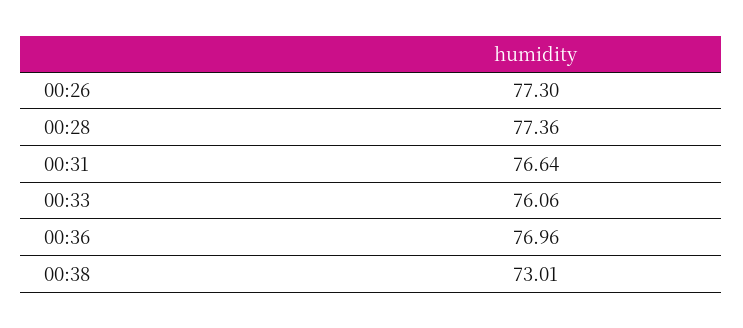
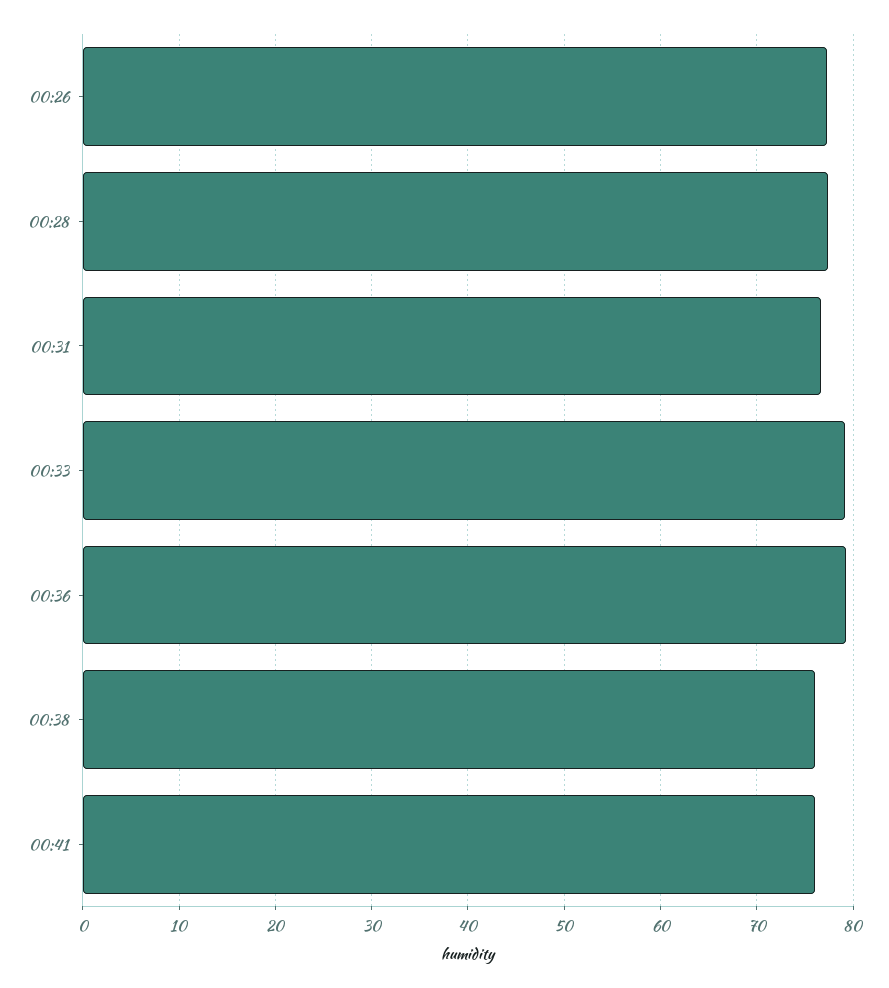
00:33: 76.06 -> 79
00:36: 76.96 -> 79
00:38: 73.01 -> 76
00:41: none -> 76

